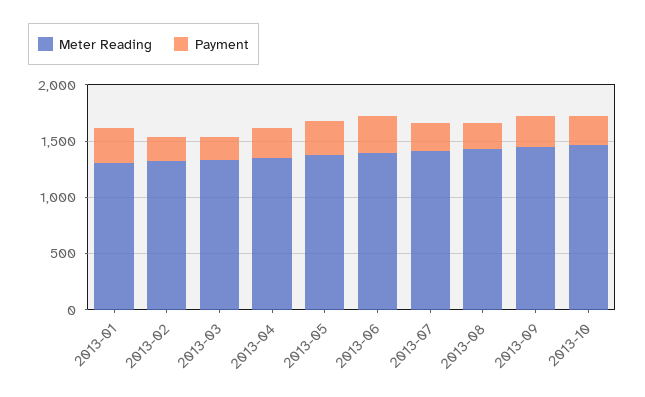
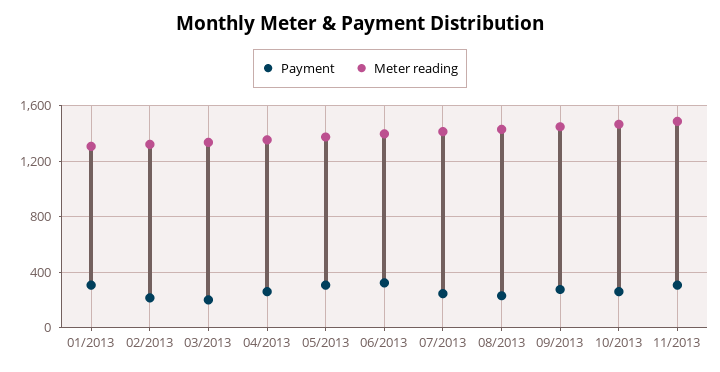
Payment, 11/2013: none -> 300
Meter Reading, 11/2013: none -> 1500

